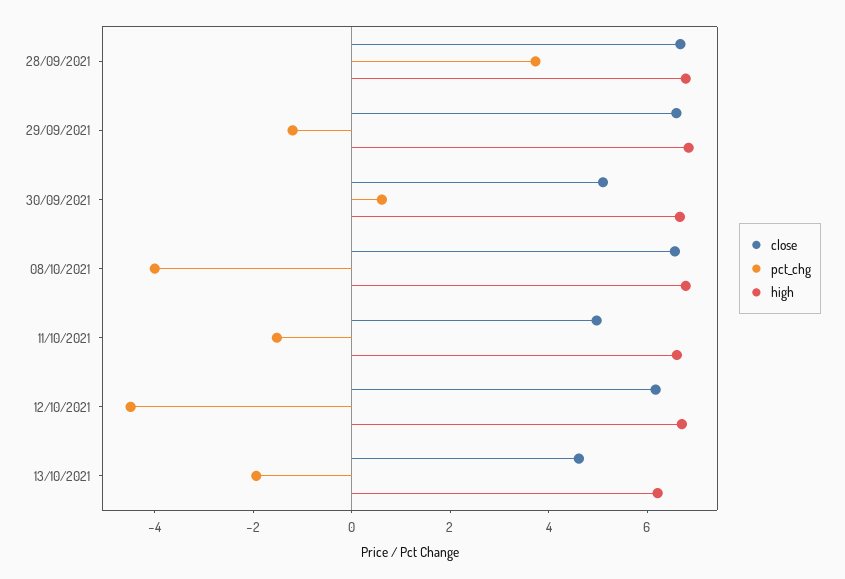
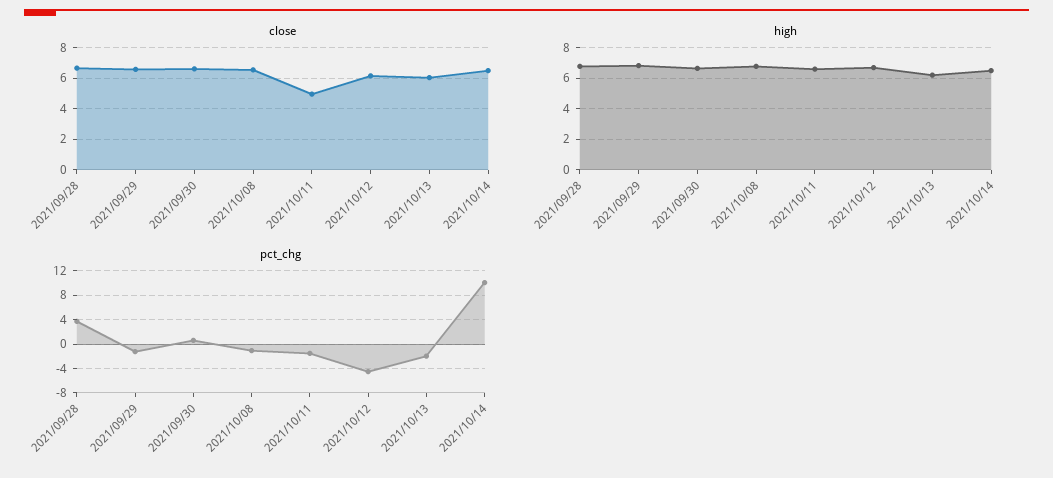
close, 30/09/2021: 5 -> 6.5
pct_chg, 08/10/2021: -4 -> -1
close, 13/10/2021: 4.5 -> 6
close, 2021/10/14: none -> 6.5
high, 2021/10/14: none -> 6.5
pct_chg, 2021/10/14: none -> 10

